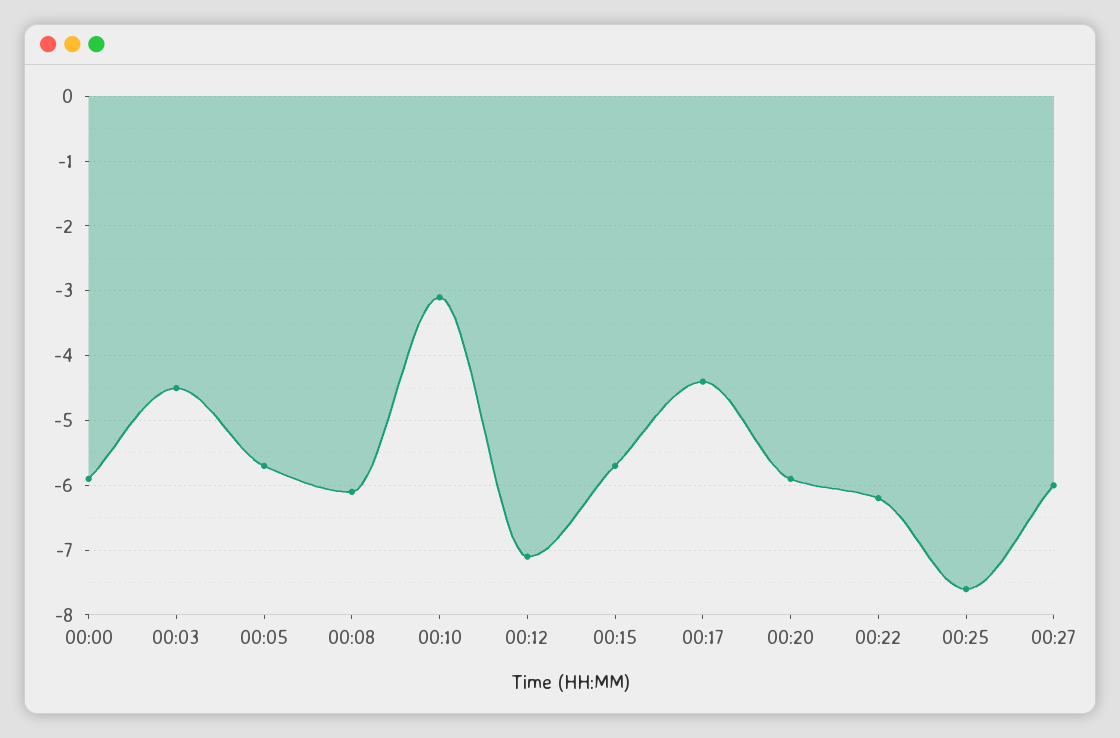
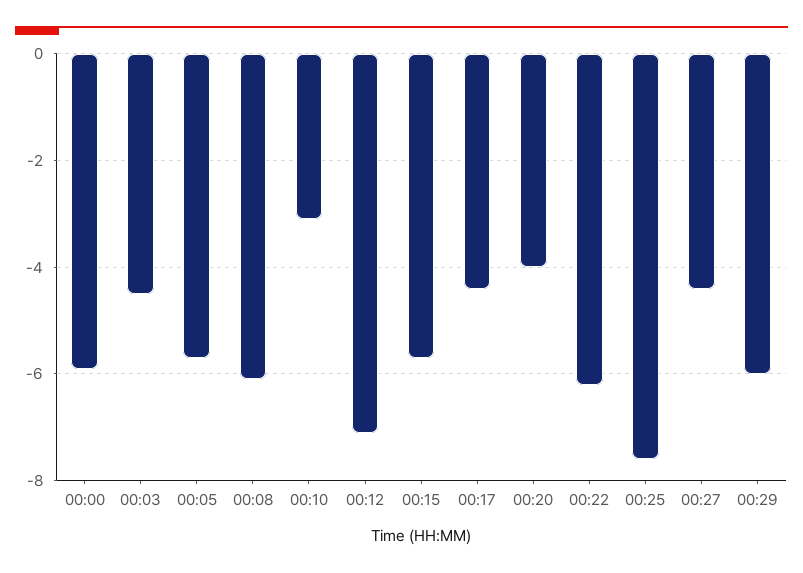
00:20: -5.9 -> -4
00:27: -6 -> -4.5
00:29: none -> -6

